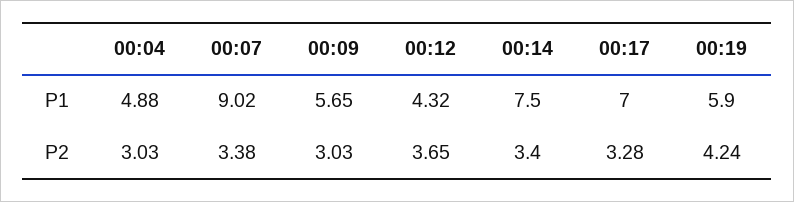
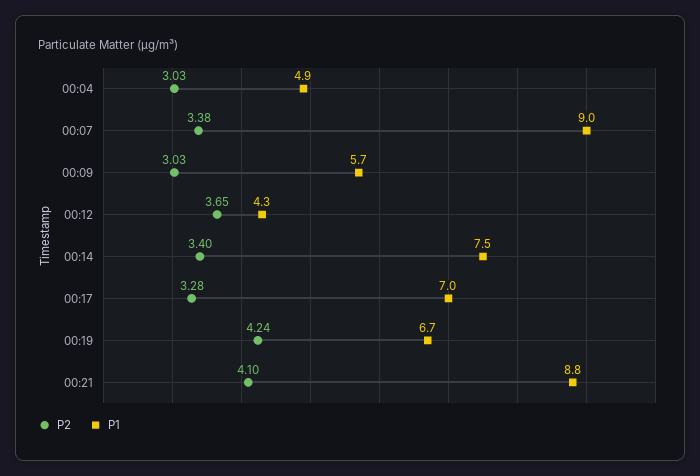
P1, 00:19: 5.9 -> 6.7
P2, 00:21: none -> 4.1
P1, 00:21: none -> 8.8

